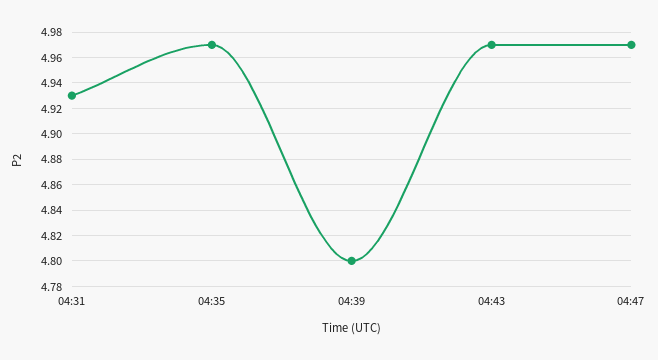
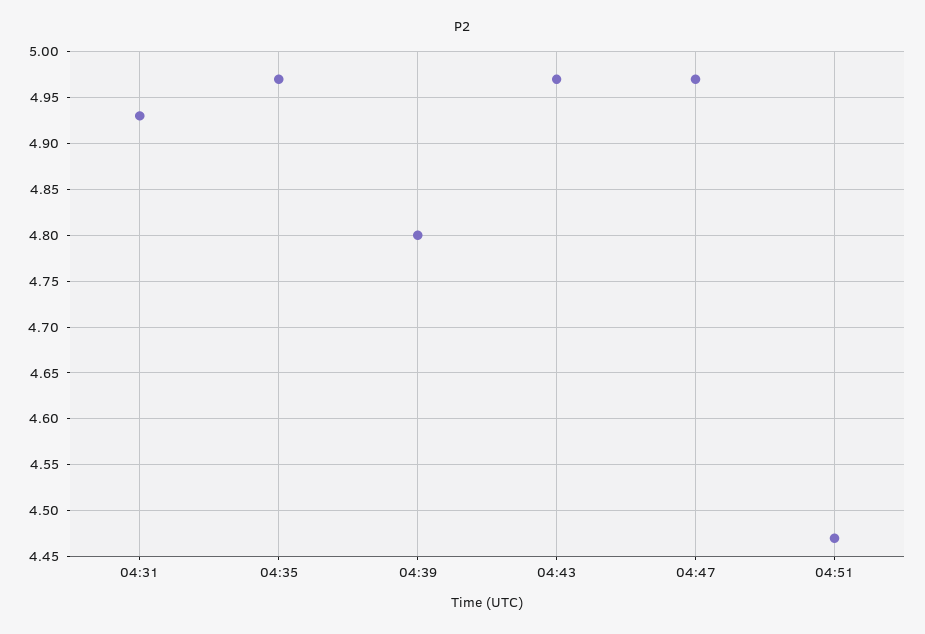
04:51: none -> 4.47

